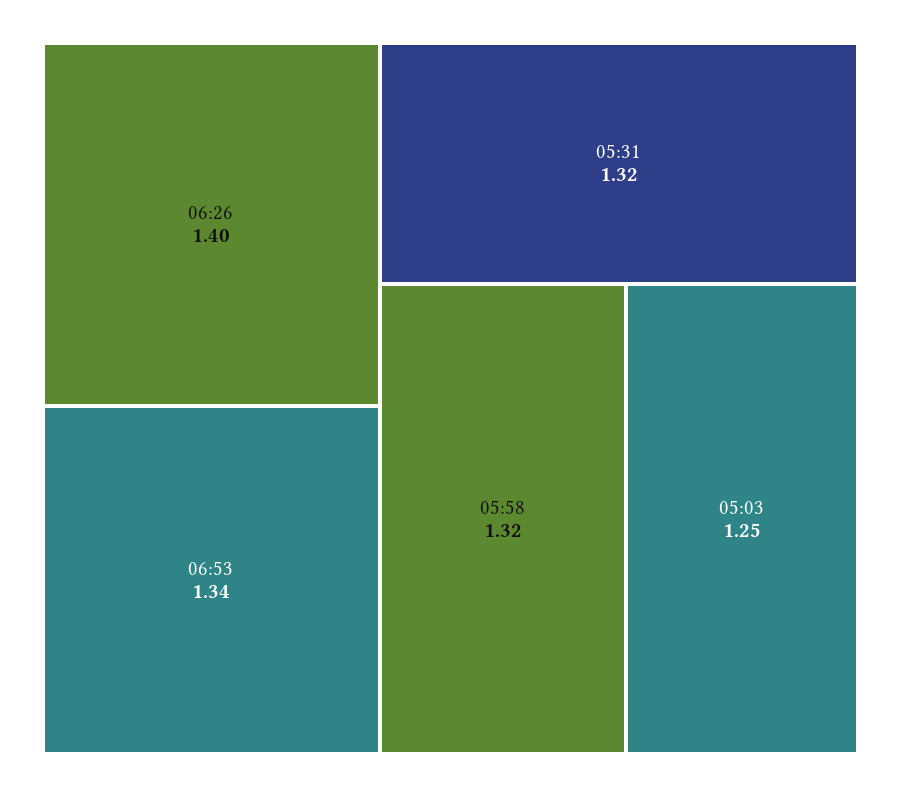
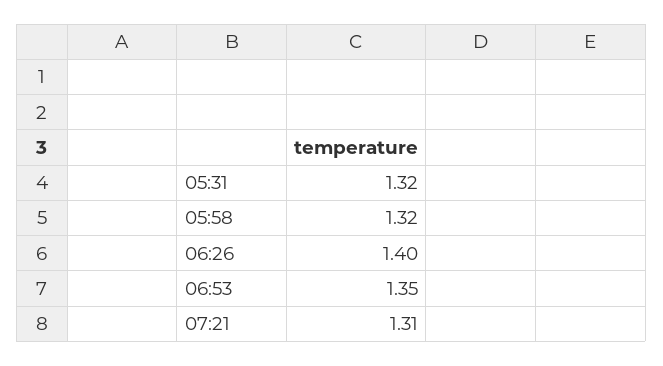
06:53: 1.34 -> 1.35
05:03: 1.25 -> none
07:21: none -> 1.31

